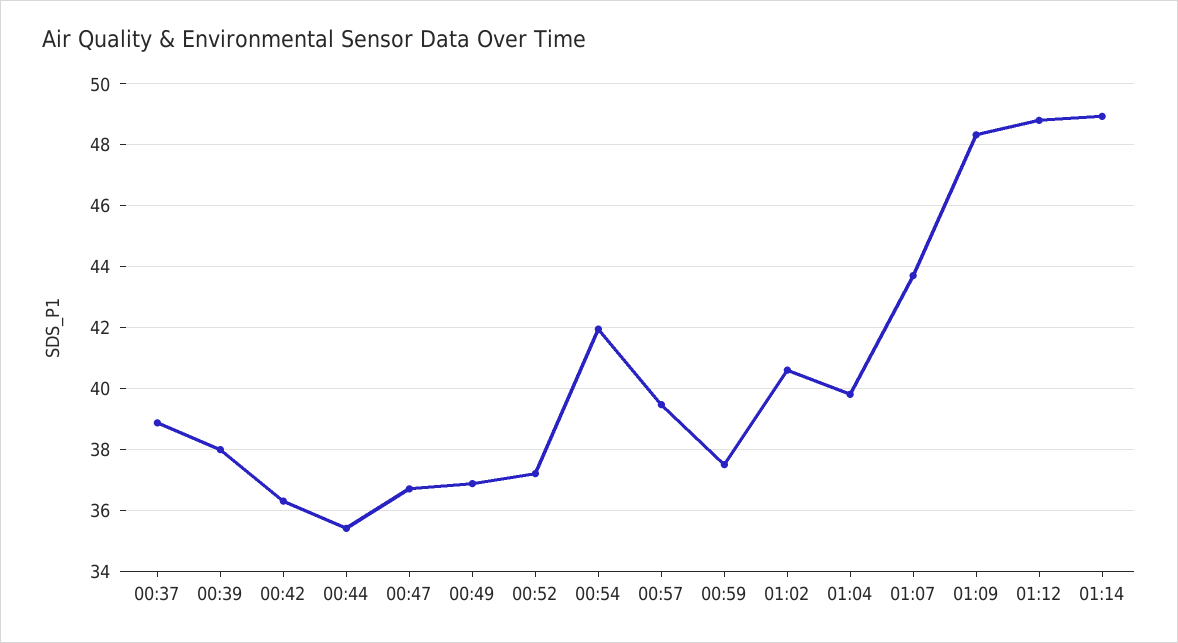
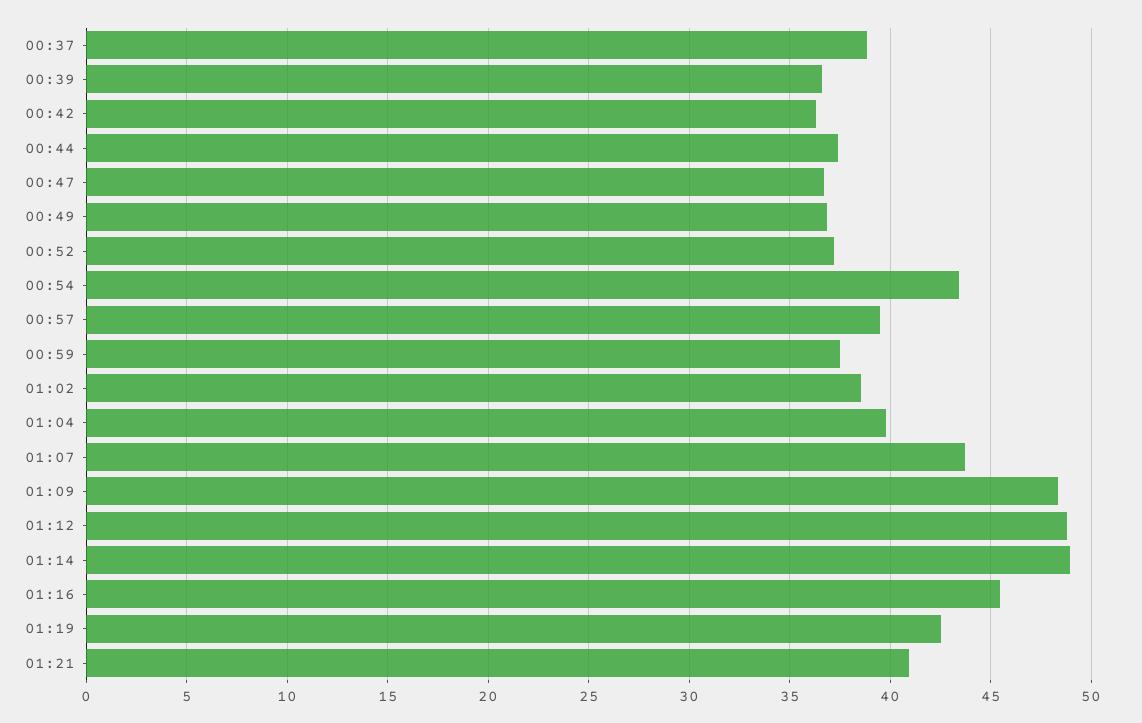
00:39: 38 -> 36.5
00:44: 35.4 -> 37.5
00:54: 42 -> 43.5
01:02: 40.6 -> 38.5
01:16: none -> 45.5
01:19: none -> 42.5
01:21: none -> 41

